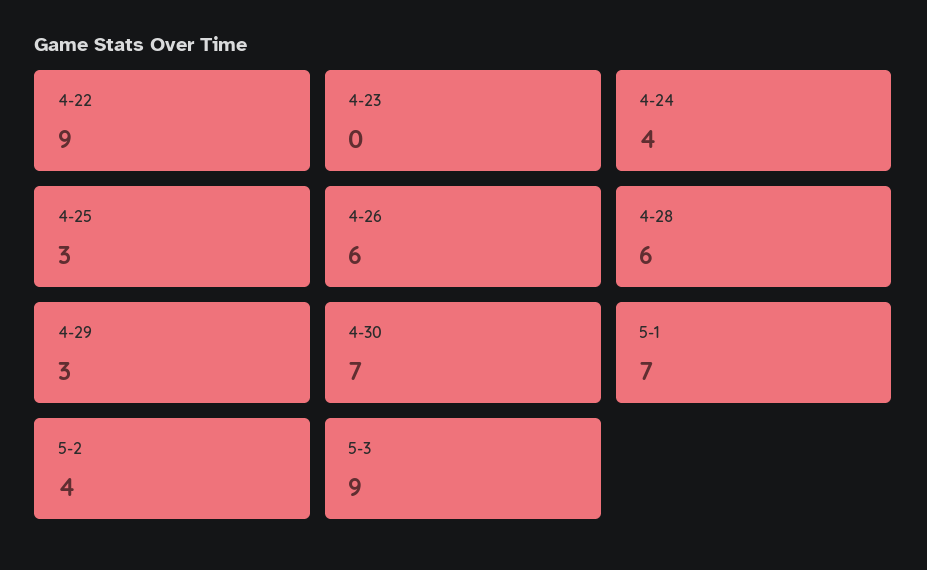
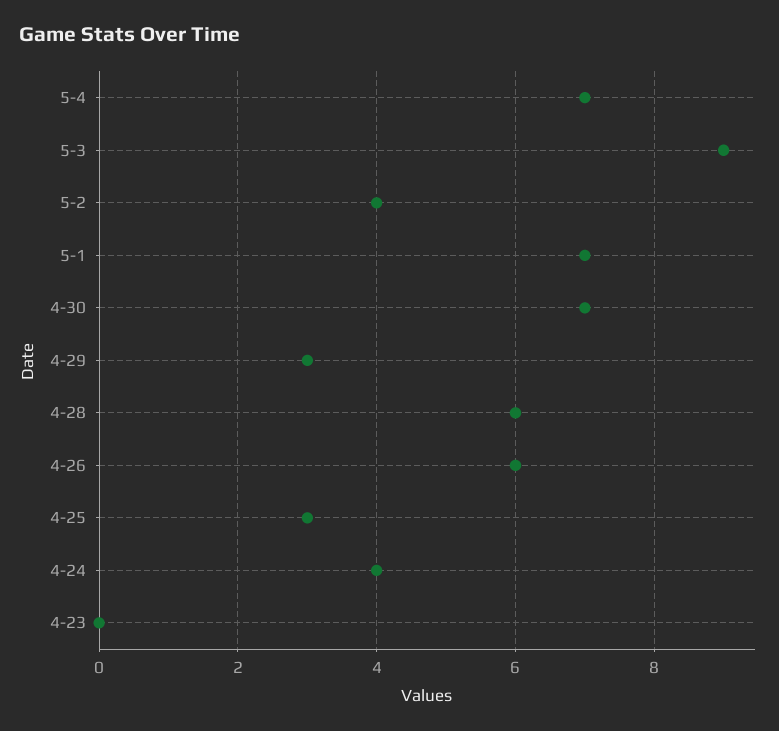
4-22: 9 -> none
5-4: none -> 7

